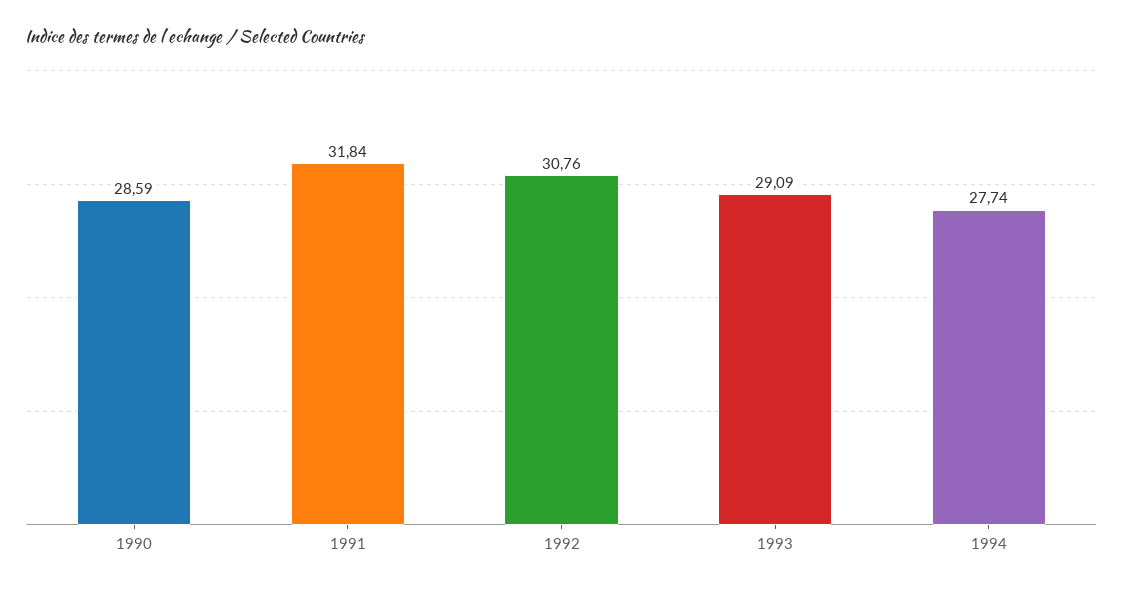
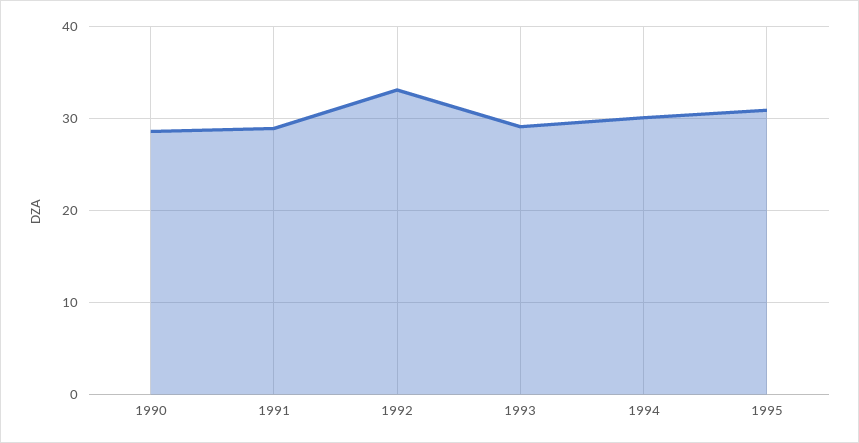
1991: 31.84 -> 29
1992: 30.76 -> 33
1994: 27.74 -> 30
1995: none -> 31

